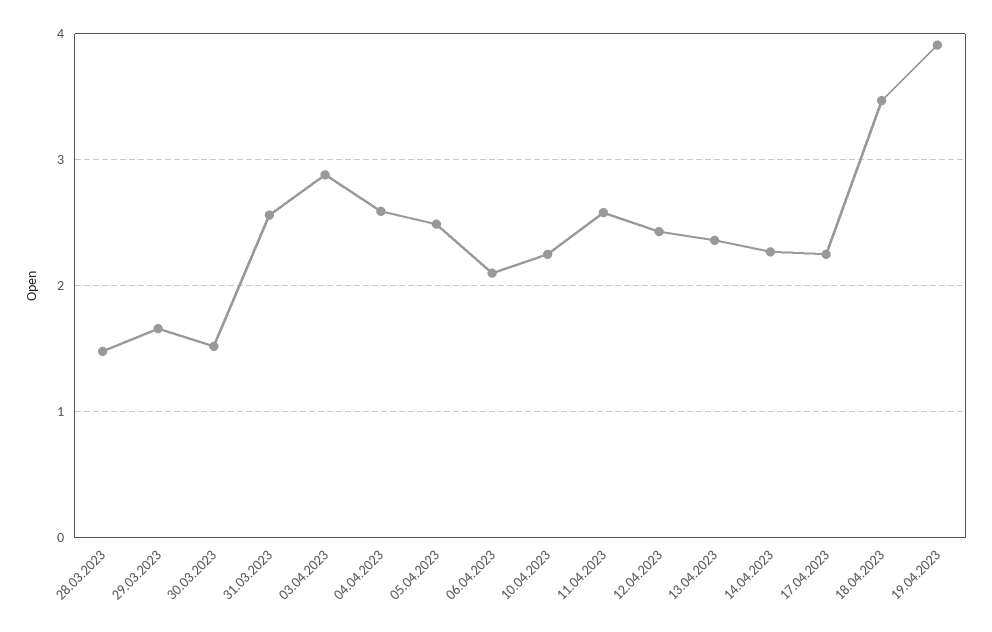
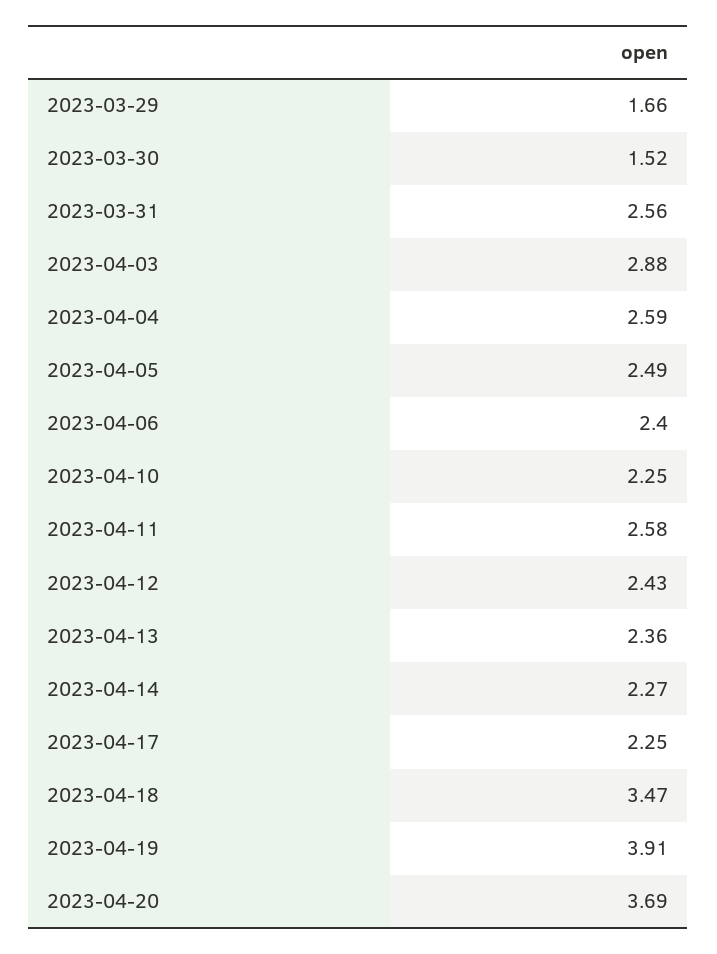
28.03.2023: 1.5 -> none
06.04.2023: 2.1 -> 2.4
2023-04-20: none -> 3.69

